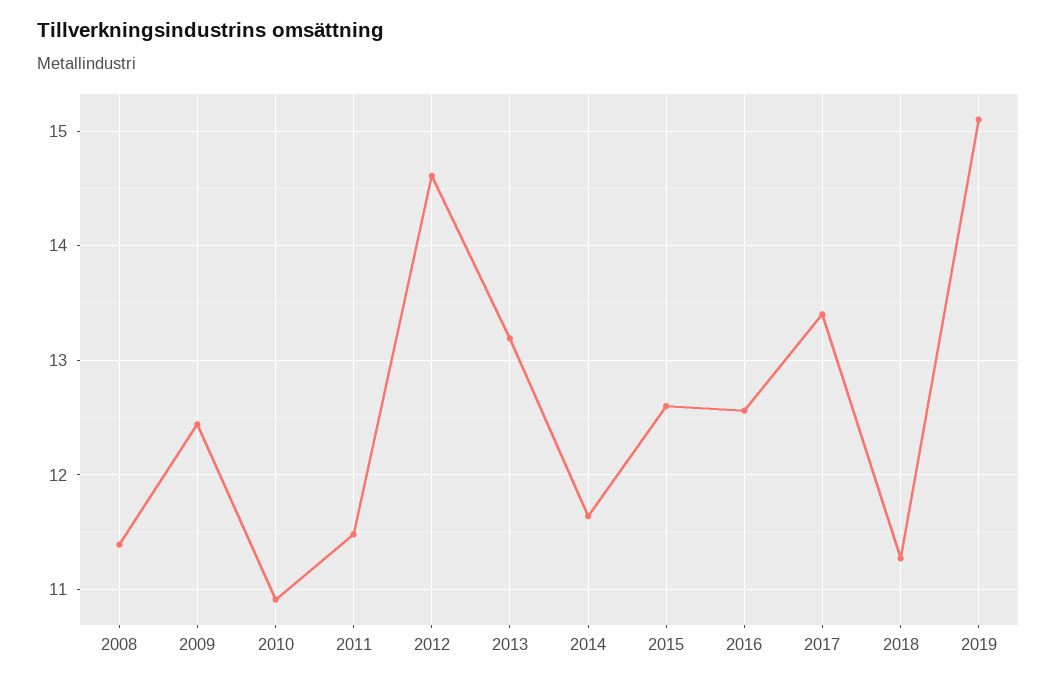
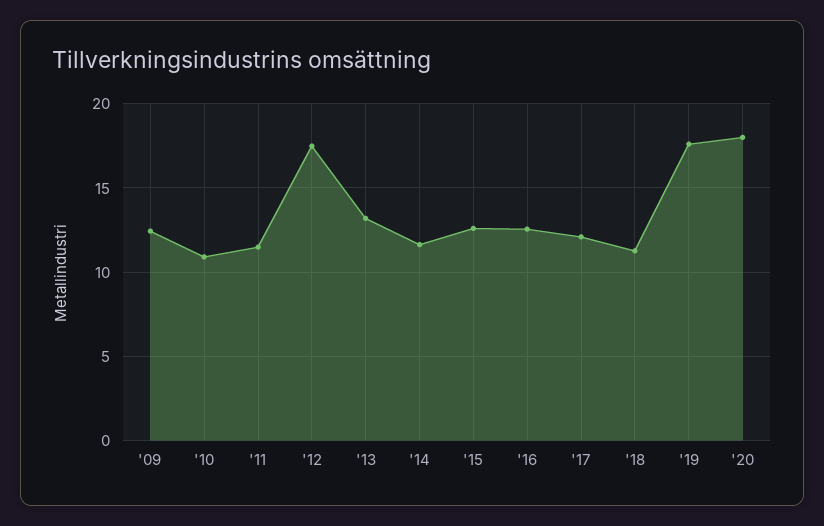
2008: 11.4 -> none
2012: 14.6 -> 17.5
2017: 13.4 -> 12
2019: 15.1 -> 17.5
'20: none -> 18

